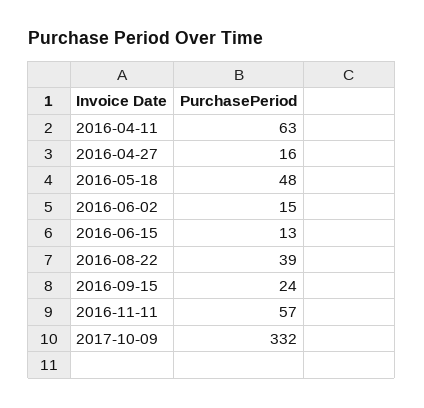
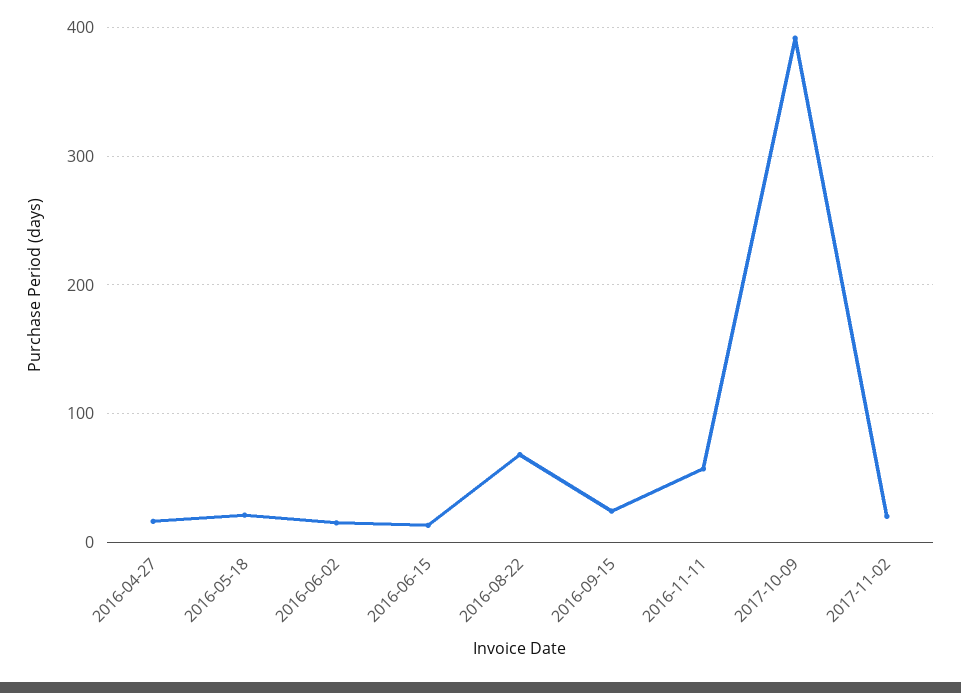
2016-04-11: 63 -> none
2016-05-18: 48 -> 20
2016-08-22: 39 -> 70
2017-10-09: 332 -> 390
2017-11-02: none -> 20

